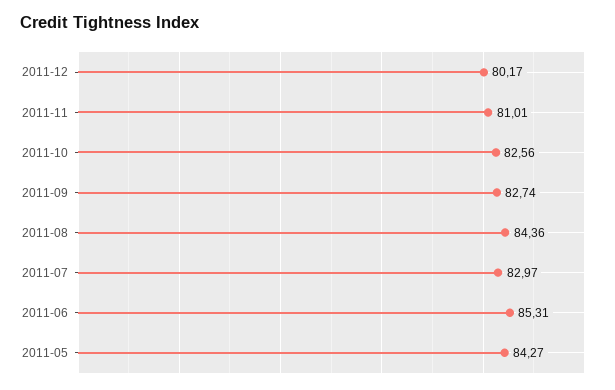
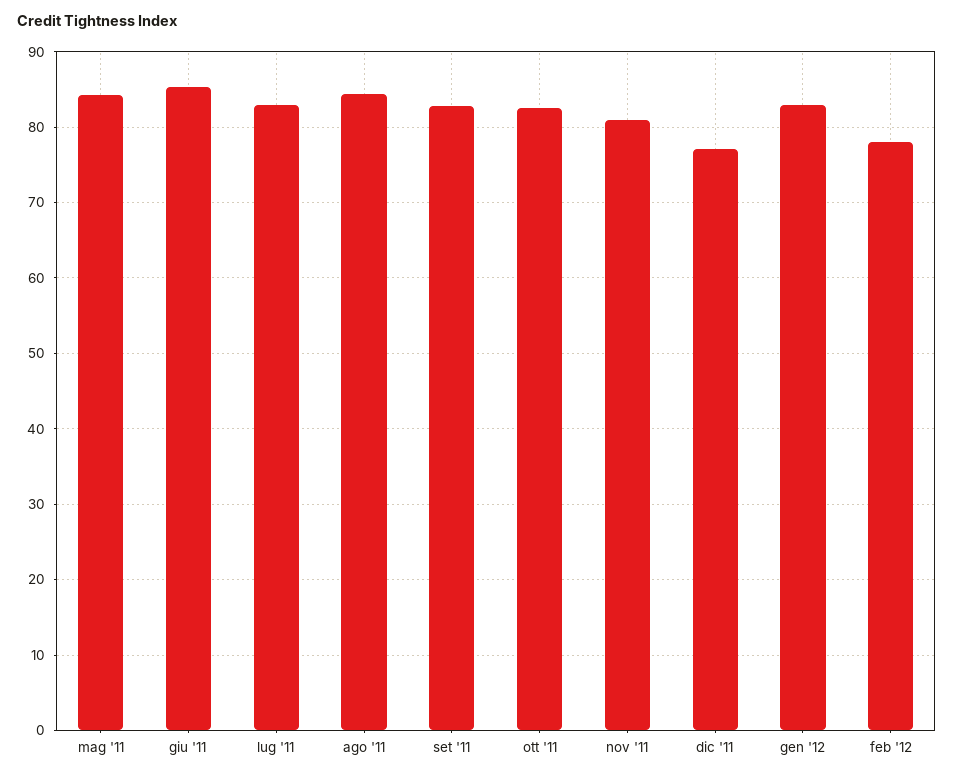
2011-12: 80.17 -> 77
gen '12: none -> 83
feb '12: none -> 78

